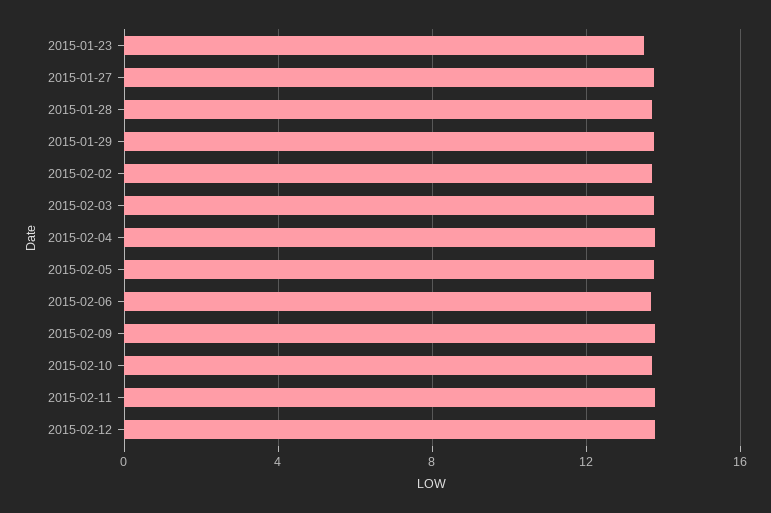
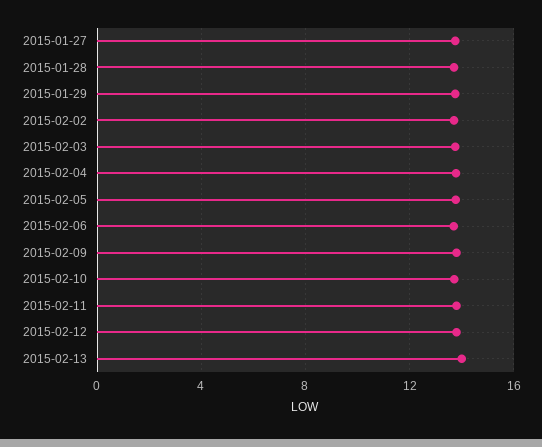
2015-01-23: 13.5 -> none
2015-02-13: none -> 14

